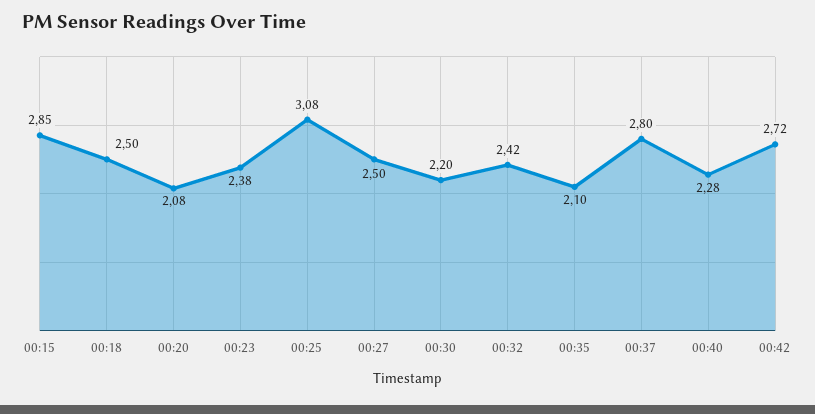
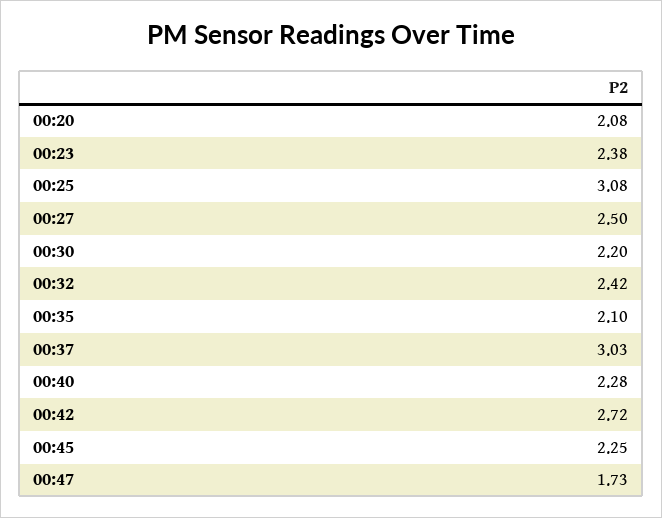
00:15: 2.85 -> none
00:18: 2.5 -> none
00:37: 2.8 -> 3.03
00:45: none -> 2.25
00:47: none -> 1.73

